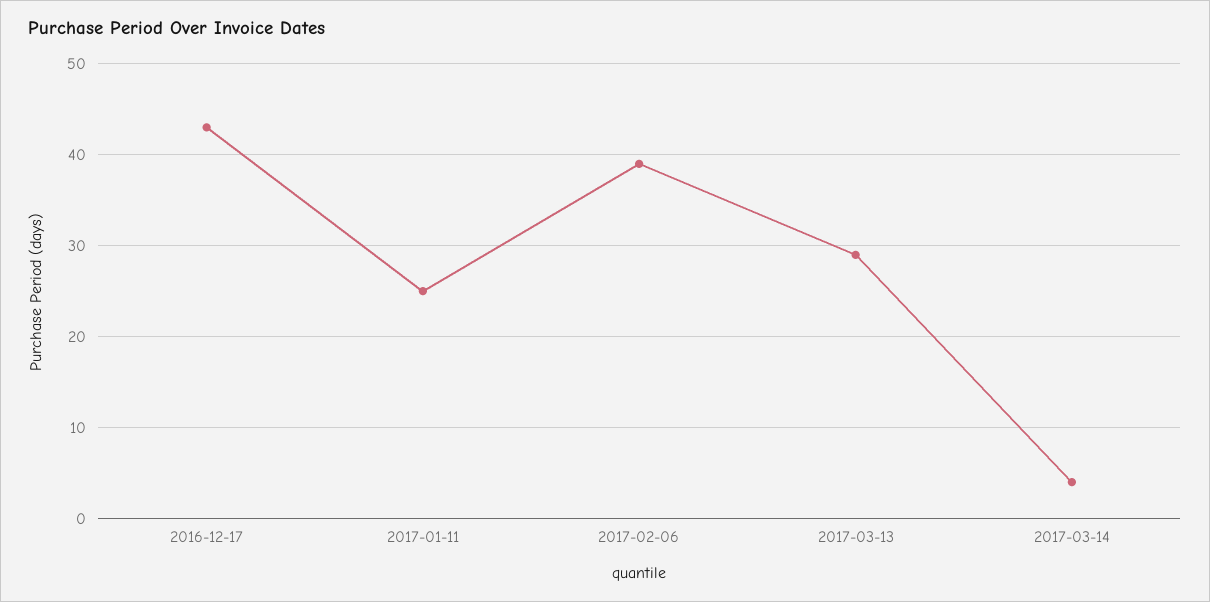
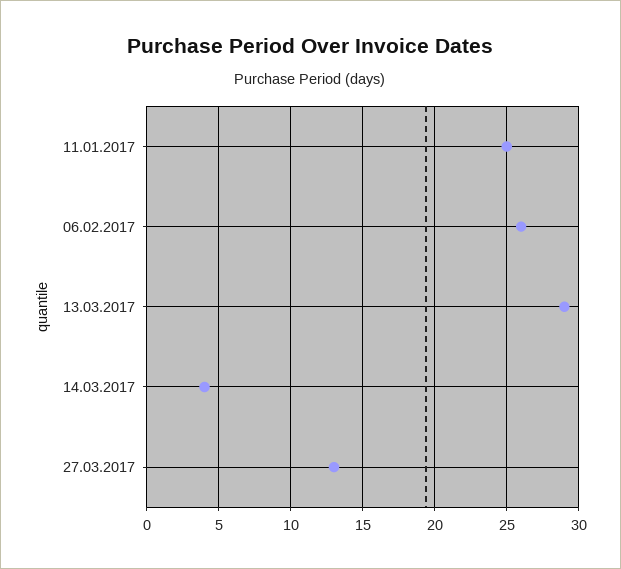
2016-12-17: 43 -> none
2017-02-06: 39 -> 26
27.03.2017: none -> 13

